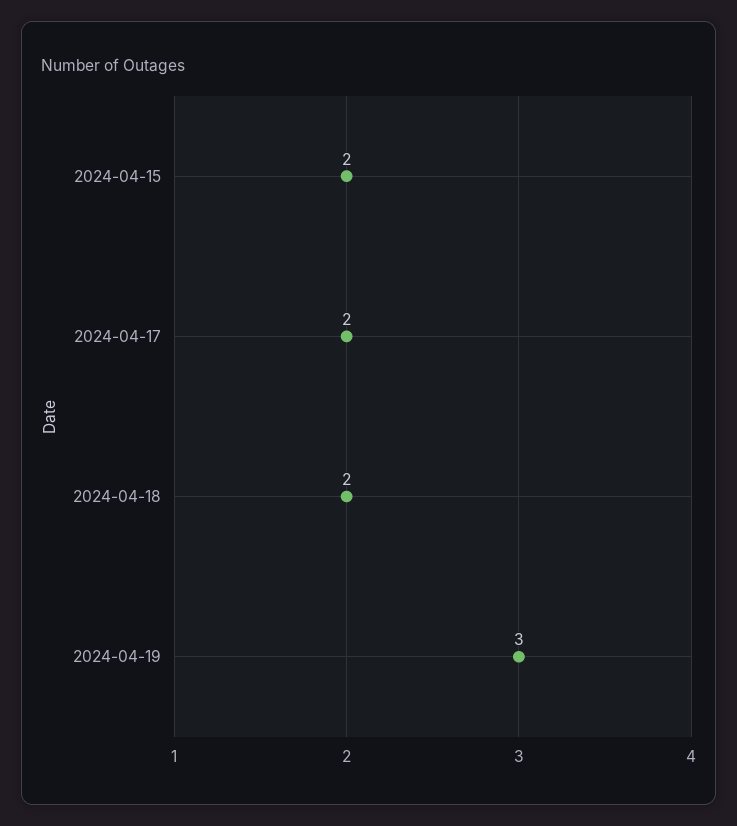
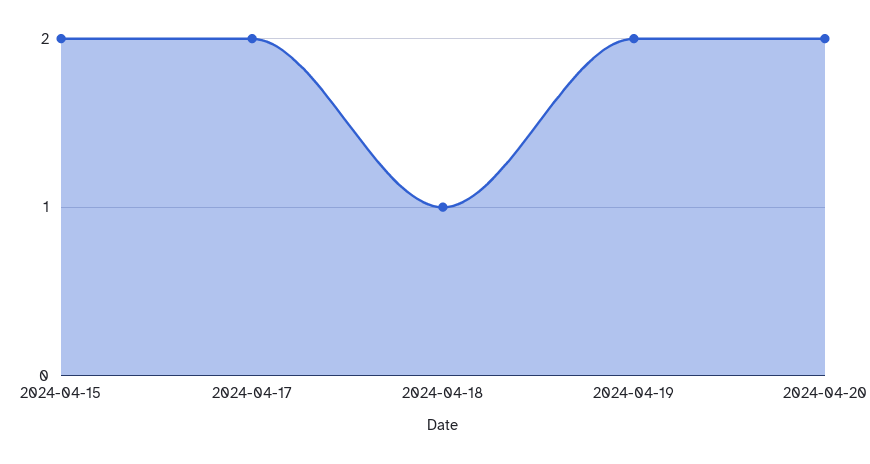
2024-04-18: 2 -> 1
2024-04-19: 3 -> 2
2024-04-20: none -> 2

